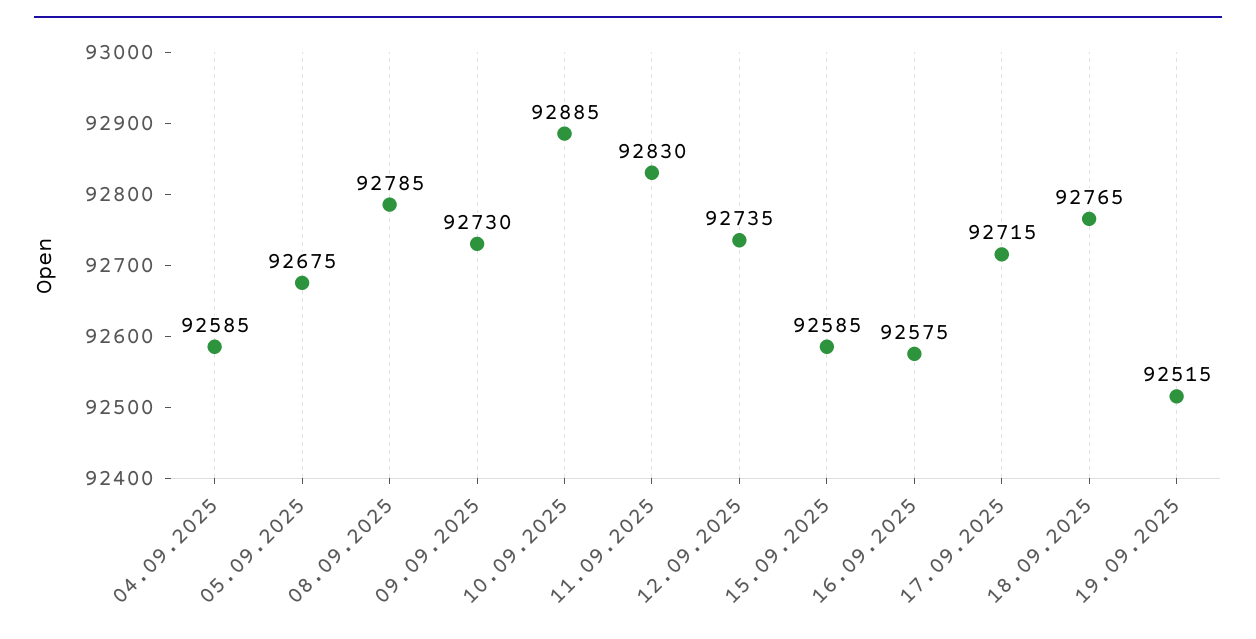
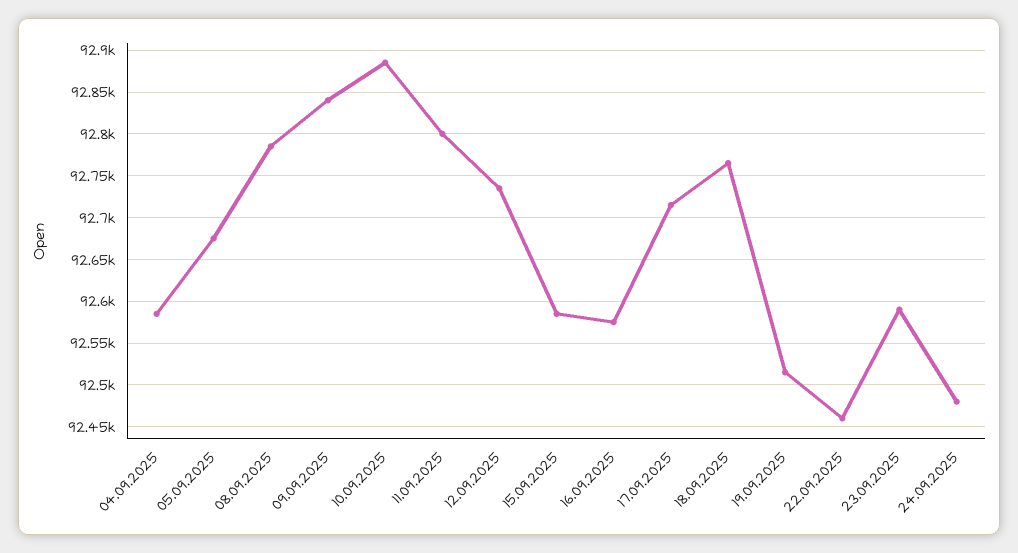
09.09.2025: 92730 -> 92840
11.09.2025: 92830 -> 92800
22.09.2025: none -> 92460
23.09.2025: none -> 92590
24.09.2025: none -> 92480

